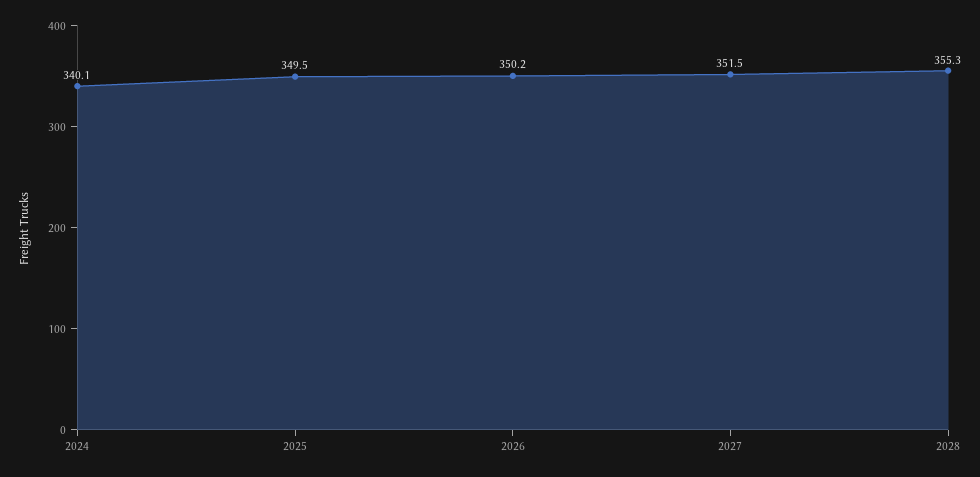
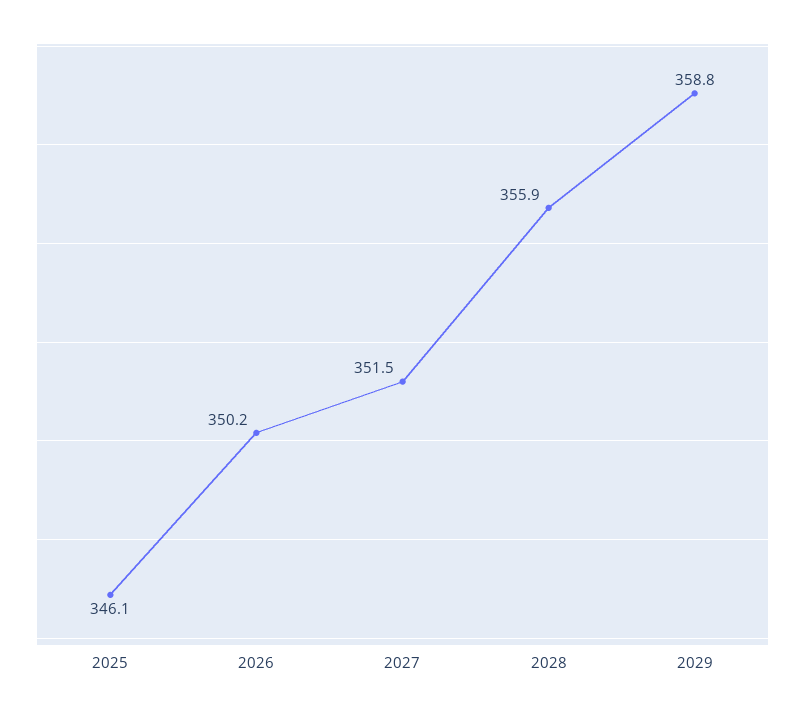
2024: 340.1 -> none
2025: 349.5 -> 346.1
2028: 355.3 -> 355.9
2029: none -> 358.8

